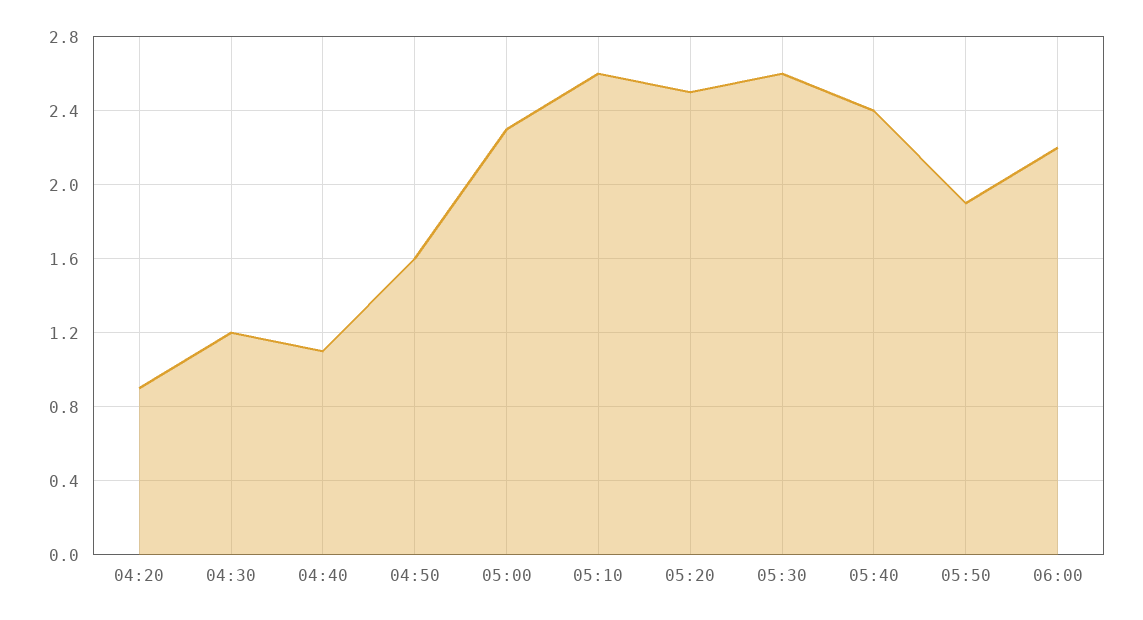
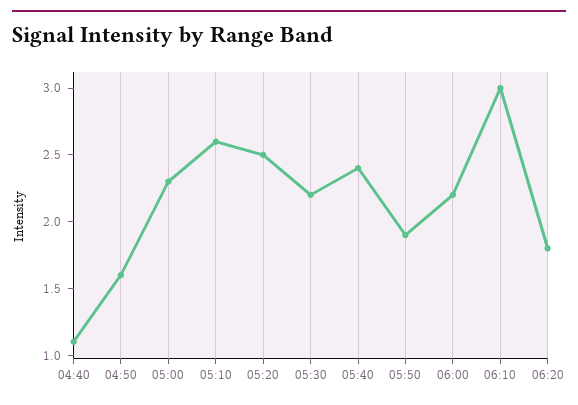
04:20: 0.9 -> none
04:30: 1.2 -> none
05:30: 2.6 -> 2.2
06:10: none -> 3
06:20: none -> 1.8

